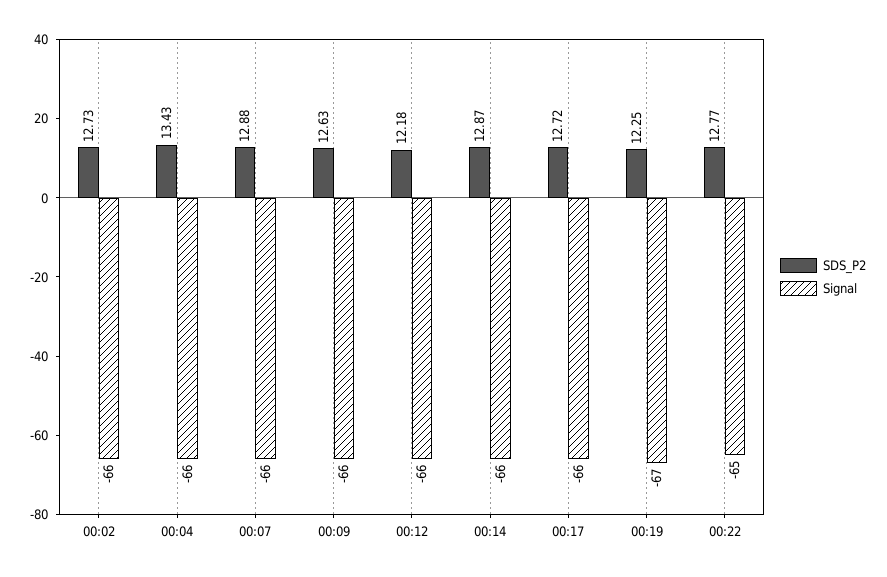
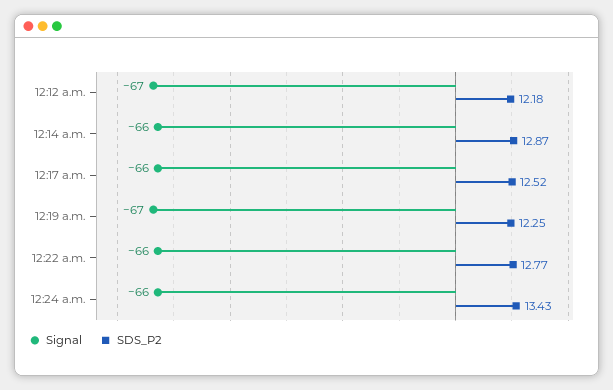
SDS_P2, 00:02: 12.73 -> none
Signal, 00:02: -66 -> none
SDS_P2, 00:04: 13.43 -> none
Signal, 00:04: -66 -> none
SDS_P2, 00:07: 12.88 -> none
Signal, 00:07: -66 -> none
SDS_P2, 00:09: 12.63 -> none
Signal, 00:09: -66 -> none
Signal, 00:12: -66 -> -67
SDS_P2, 00:17: 12.72 -> 12.52
Signal, 00:22: -65 -> -66
Signal, 12:24 a.m.: none -> -66
SDS_P2, 12:24 a.m.: none -> 13.43

